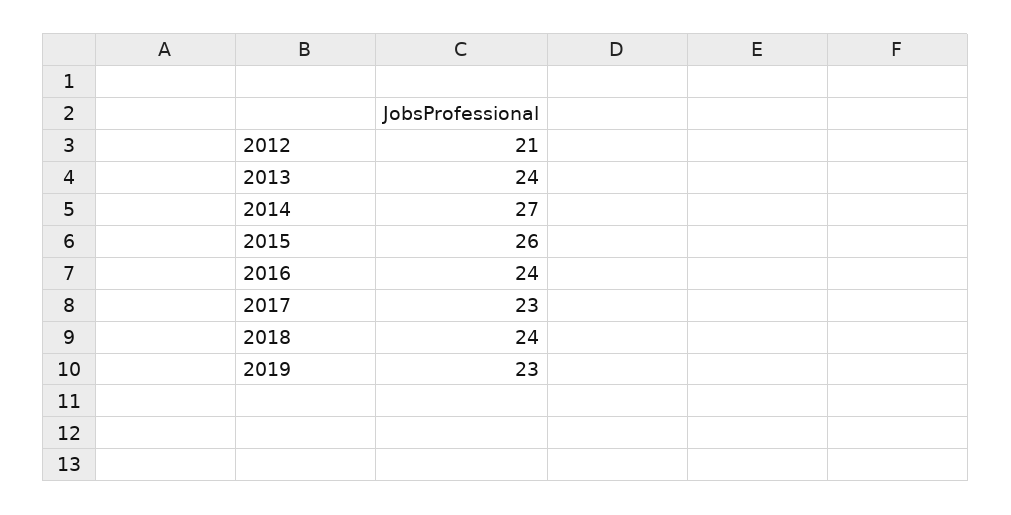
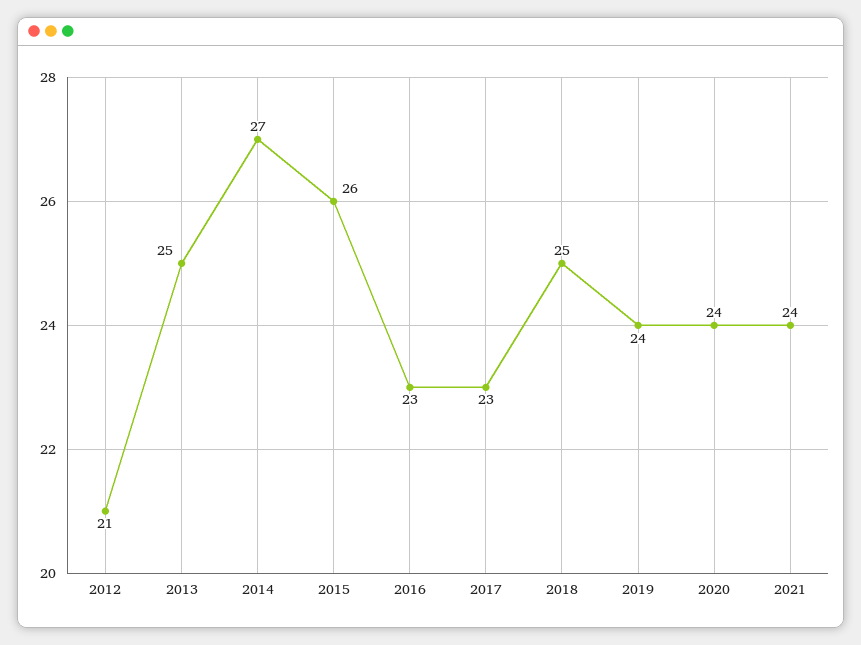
2013: 24 -> 25
2016: 24 -> 23
2018: 24 -> 25
2019: 23 -> 24
2020: none -> 24
2021: none -> 24

